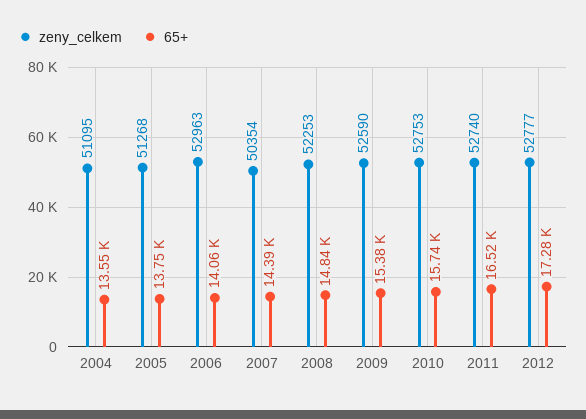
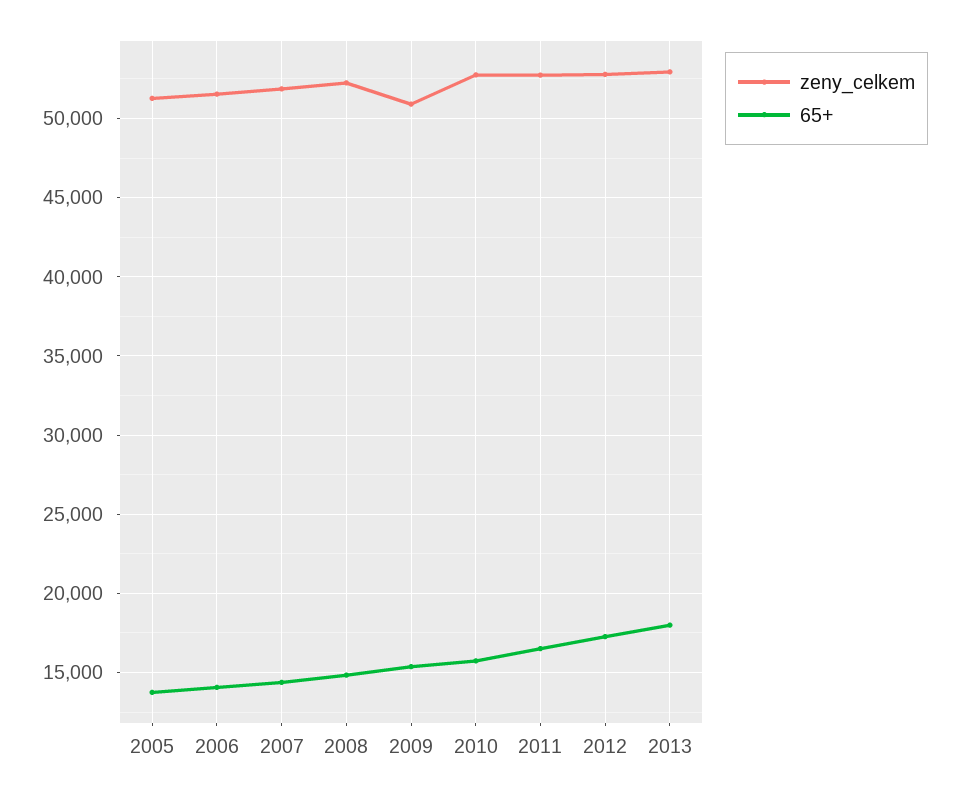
zeny_celkem, 2004: 51095 -> none
65+, 2004: 13550 -> none
zeny_celkem, 2006: 52963 -> 51500
zeny_celkem, 2007: 50354 -> 52000
zeny_celkem, 2009: 52590 -> 51000
zeny_celkem, 2013: none -> 53000
65+, 2013: none -> 18000

